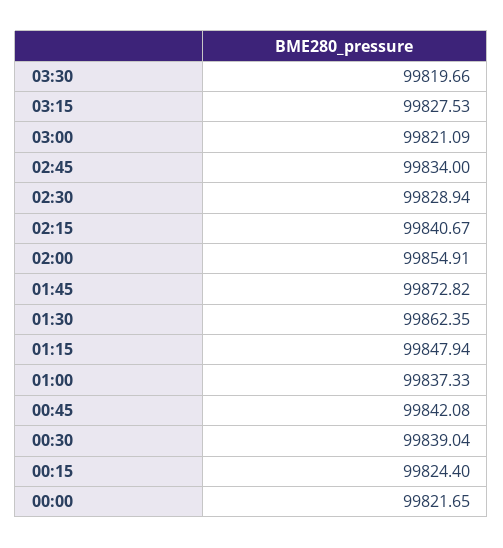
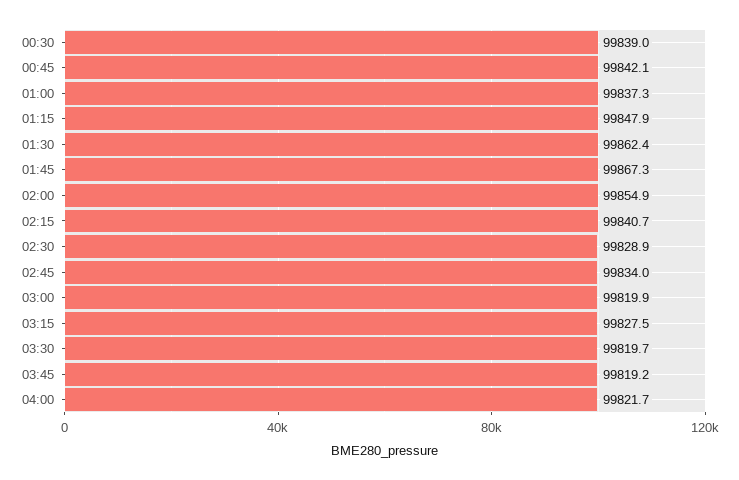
03:00: 99821.09 -> 99819.9
01:45: 99872.82 -> 99867.3
00:15: 99824.4 -> none
00:00: 99821.65 -> none
03:45: none -> 99819.2
04:00: none -> 99821.7

